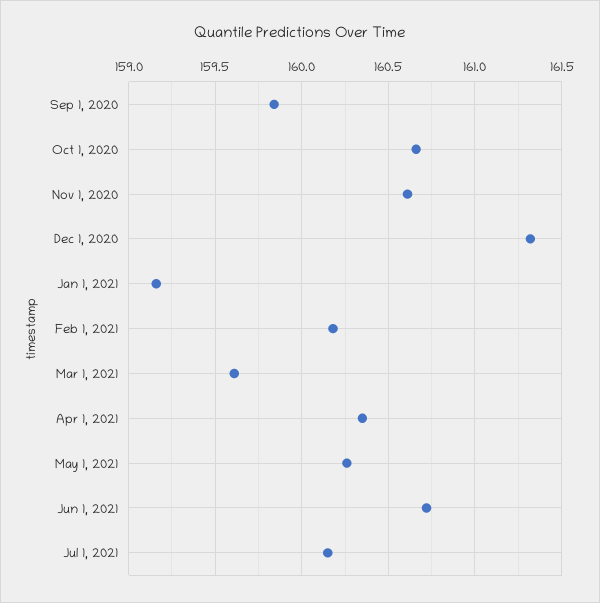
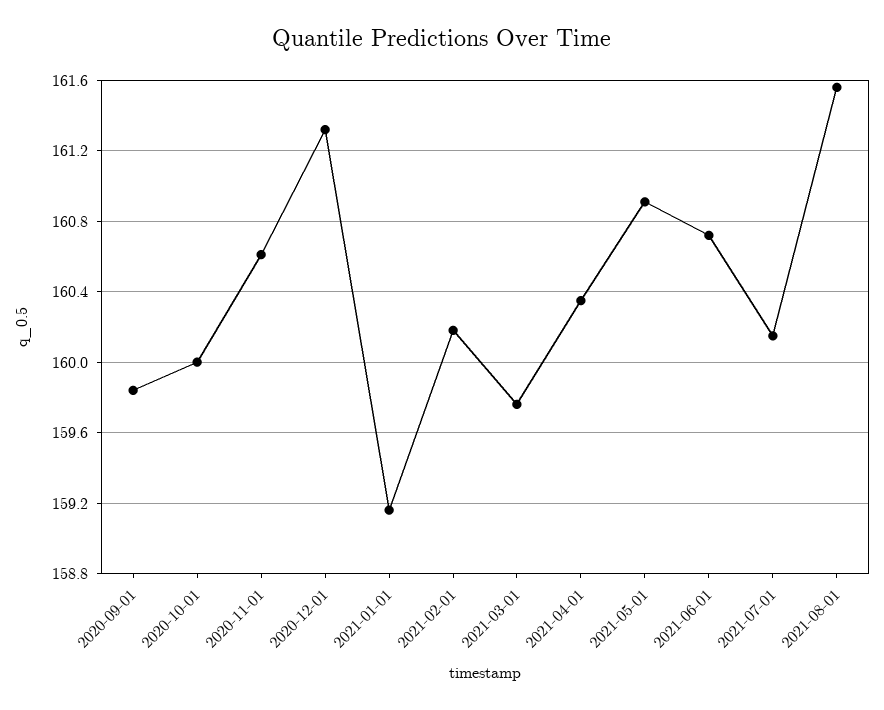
Oct 1, 2020: 160.65 -> 160
Mar 1, 2021: 159.6 -> 159.75
May 1, 2021: 160.25 -> 160.9
2021-08-01: none -> 161.55

